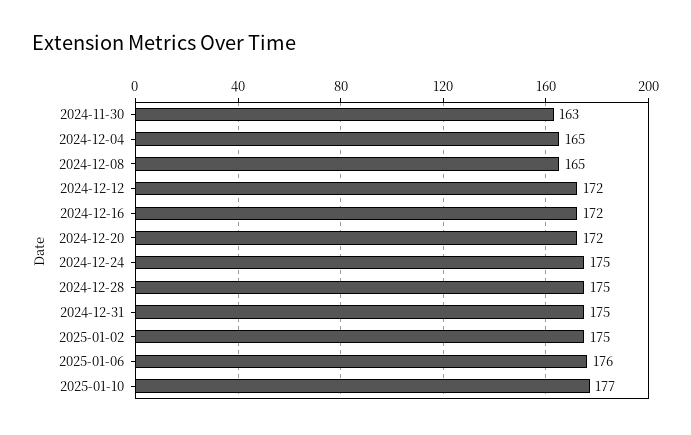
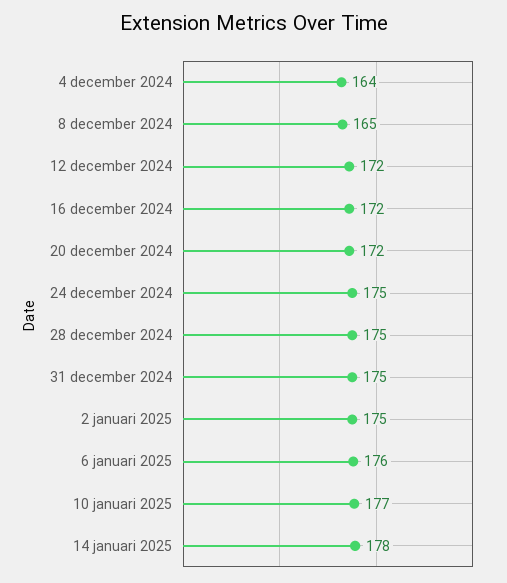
2024-11-30: 163 -> none
2024-12-04: 165 -> 164
14 januari 2025: none -> 178

